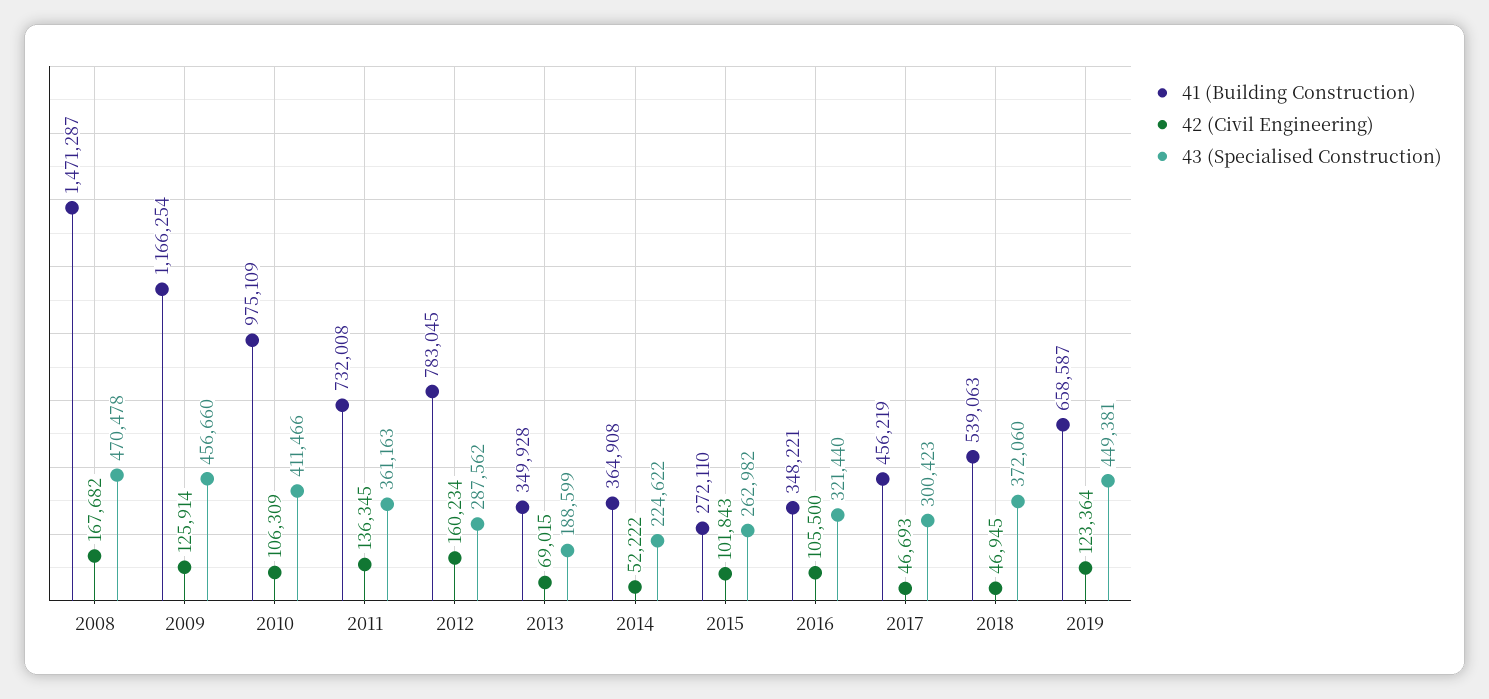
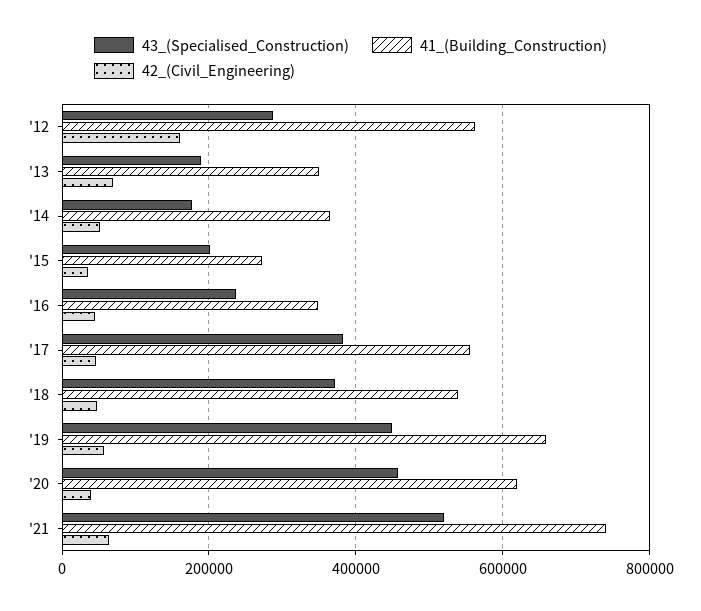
41 (Building Construction), 2008: 1471287 -> none
42 (Civil Engineering), 2008: 167682 -> none
43 (Specialised Construction), 2008: 470478 -> none
41 (Building Construction), 2009: 1166254 -> none
42 (Civil Engineering), 2009: 125914 -> none
43 (Specialised Construction), 2009: 456660 -> none
41 (Building Construction), 2010: 975109 -> none
42 (Civil Engineering), 2010: 106309 -> none
43 (Specialised Construction), 2010: 411466 -> none
41 (Building Construction), 2011: 732008 -> none
42 (Civil Engineering), 2011: 136345 -> none
43 (Specialised Construction), 2011: 361163 -> none
41 (Building Construction), 2012: 783045 -> 560000
43 (Specialised Construction), 2014: 224622 -> 180000
42 (Civil Engineering), 2015: 101843 -> 40000
43 (Specialised Construction), 2015: 262982 -> 200000
42 (Civil Engineering), 2016: 105500 -> 40000
43 (Specialised Construction), 2016: 321440 -> 240000
41 (Building Construction), 2017: 456219 -> 560000
43 (Specialised Construction), 2017: 300423 -> 380000
42 (Civil Engineering), 2019: 123364 -> 60000
43 (Specialised Construction), '20: none -> 460000
41 (Building Construction), '20: none -> 620000
42 (Civil Engineering), '20: none -> 40000
43 (Specialised Construction), '21: none -> 520000
41 (Building Construction), '21: none -> 740000
42 (Civil Engineering), '21: none -> 60000

